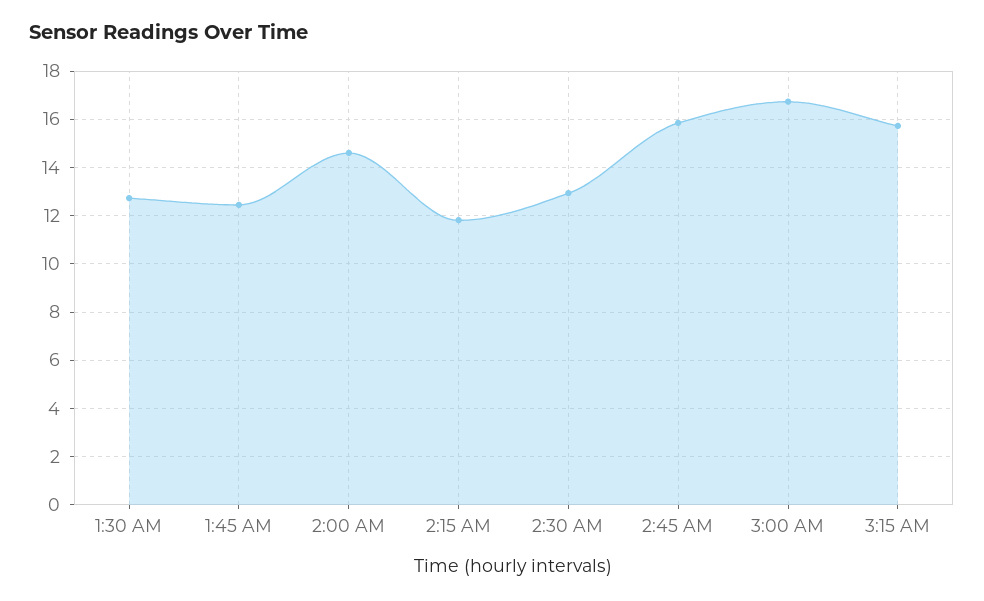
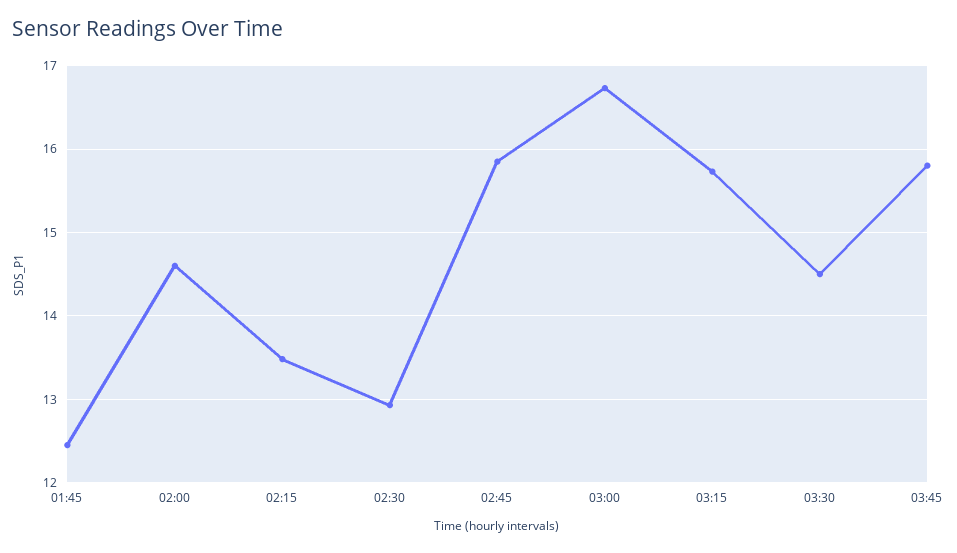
1:30 AM: 12.75 -> none
2:15 AM: 11.75 -> 13.5
03:30: none -> 14.5
03:45: none -> 15.8

